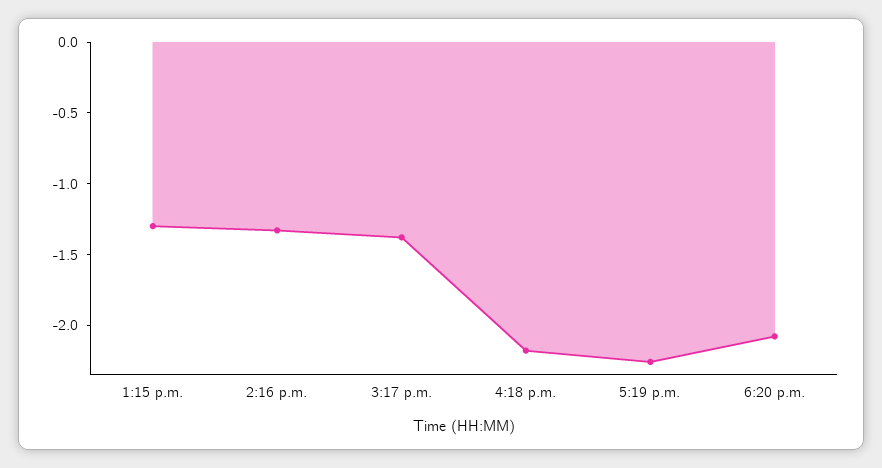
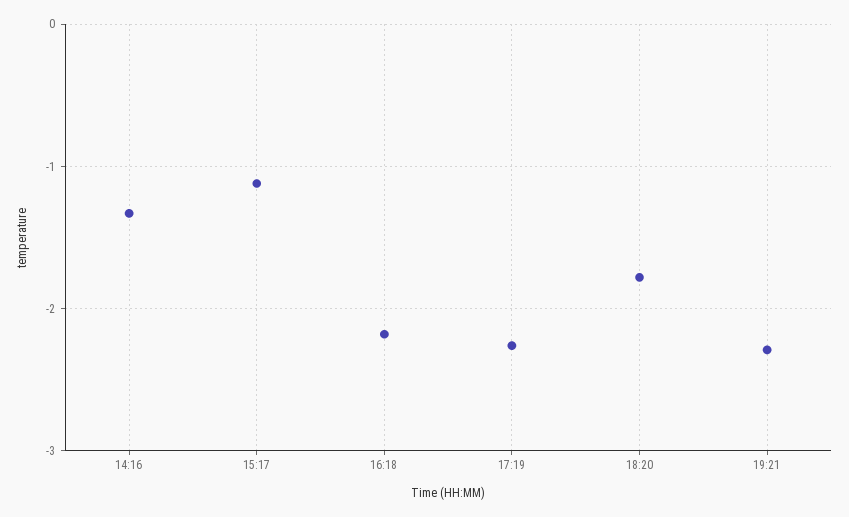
1:15 p.m.: -1.3 -> none
3:17 p.m.: -1.4 -> -1.1
6:20 p.m.: -2.1 -> -1.8
19:21: none -> -2.3

